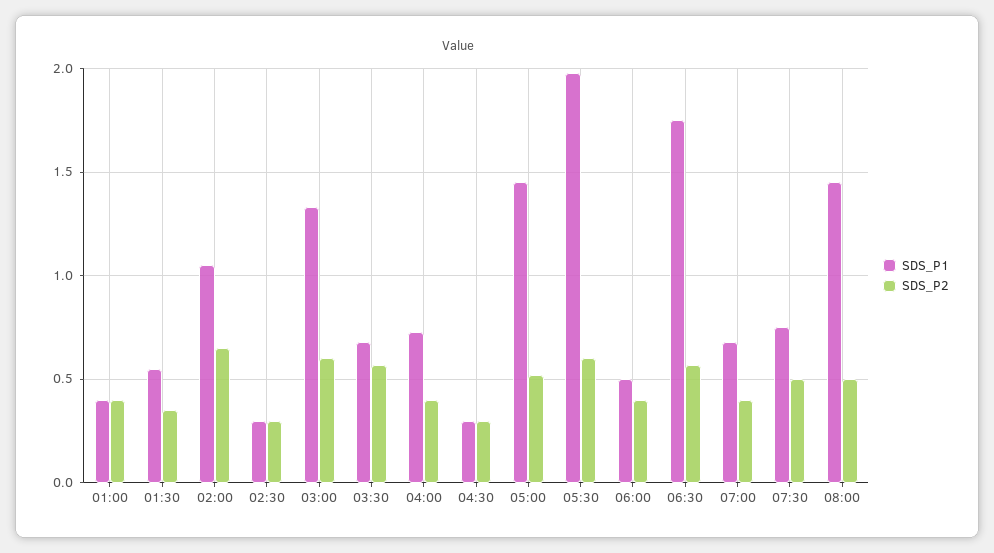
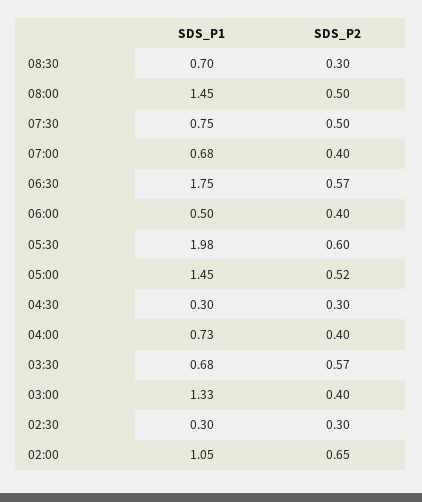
SDS_P1, 01:00: 0.4 -> none
SDS_P2, 01:00: 0.4 -> none
SDS_P1, 01:30: 0.55 -> none
SDS_P2, 01:30: 0.35 -> none
SDS_P2, 03:00: 0.6 -> 0.4
SDS_P1, 08:30: none -> 0.7
SDS_P2, 08:30: none -> 0.3

